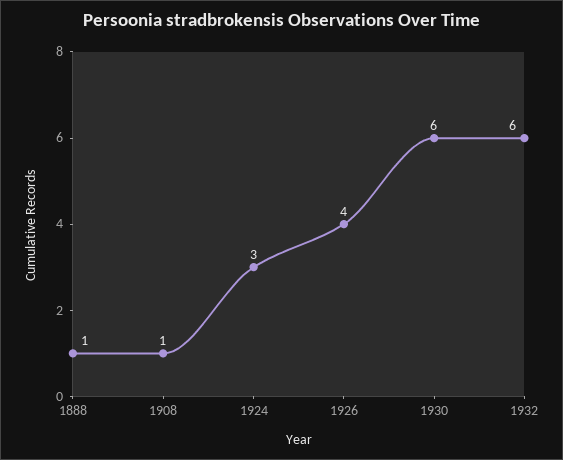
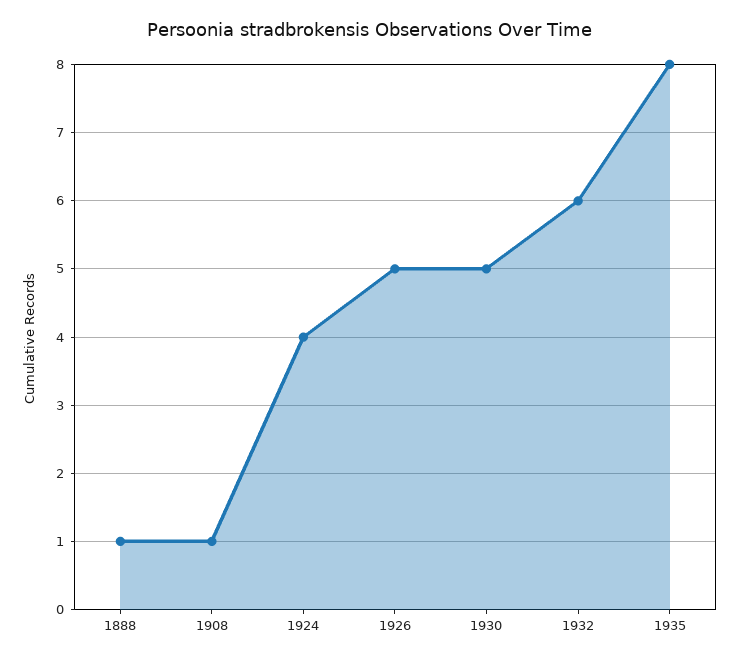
1924: 3 -> 4
1926: 4 -> 5
1930: 6 -> 5
1935: none -> 8

